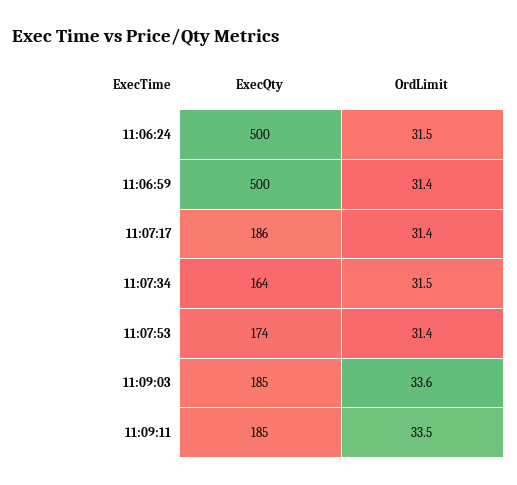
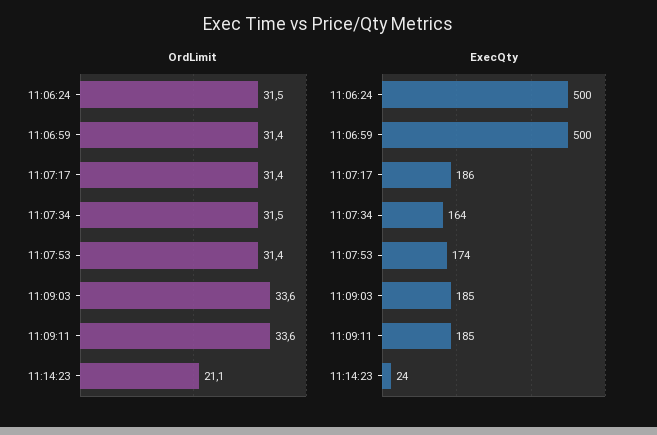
OrdLimit, 11:09:11: 33.5 -> 33.6
OrdLimit, 11:14:23: none -> 21.1
ExecQty, 11:14:23: none -> 24

